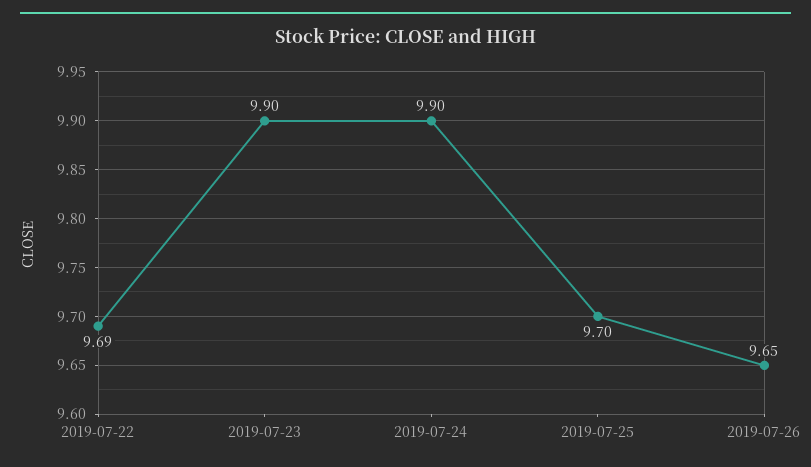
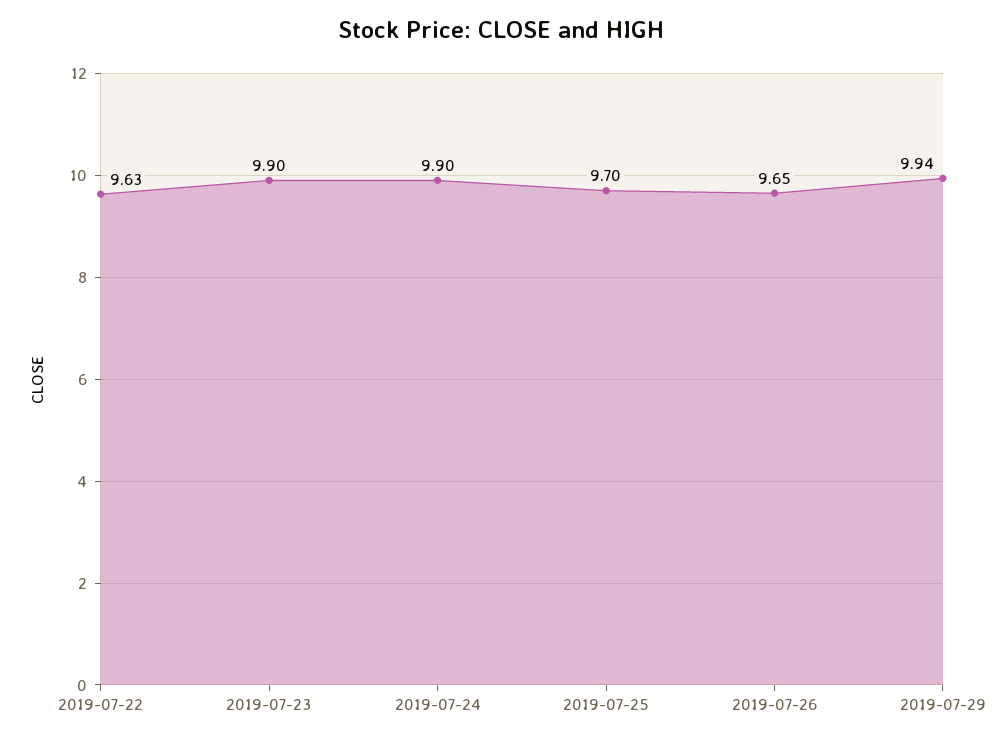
2019-07-22: 9.69 -> 9.63
2019-07-29: none -> 9.94

